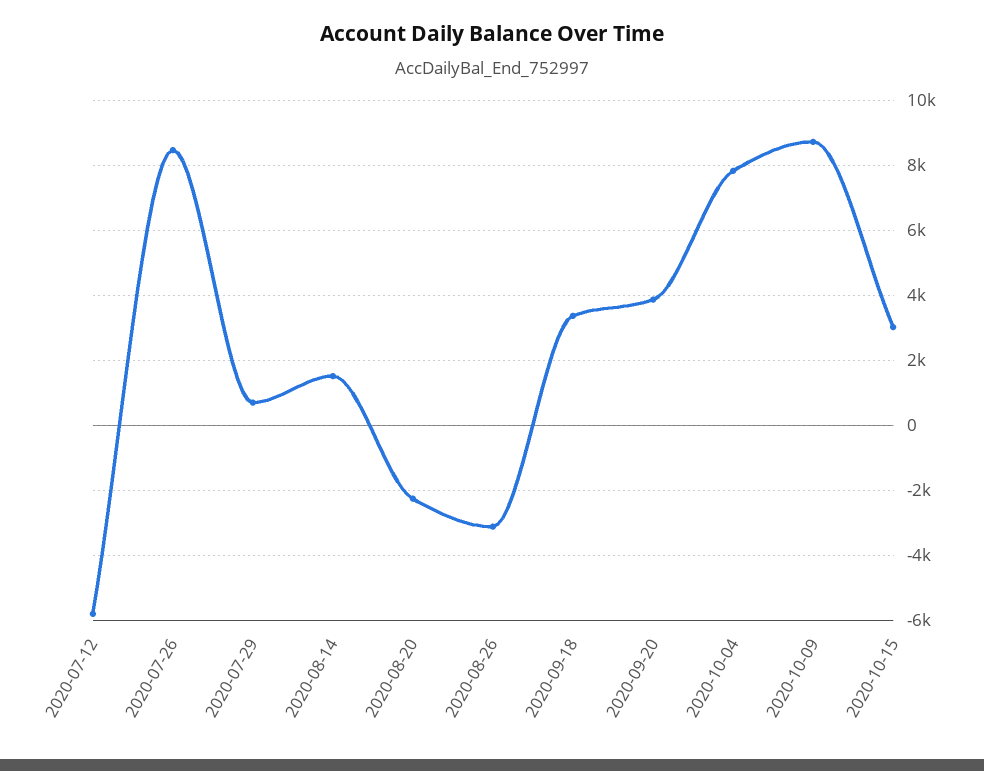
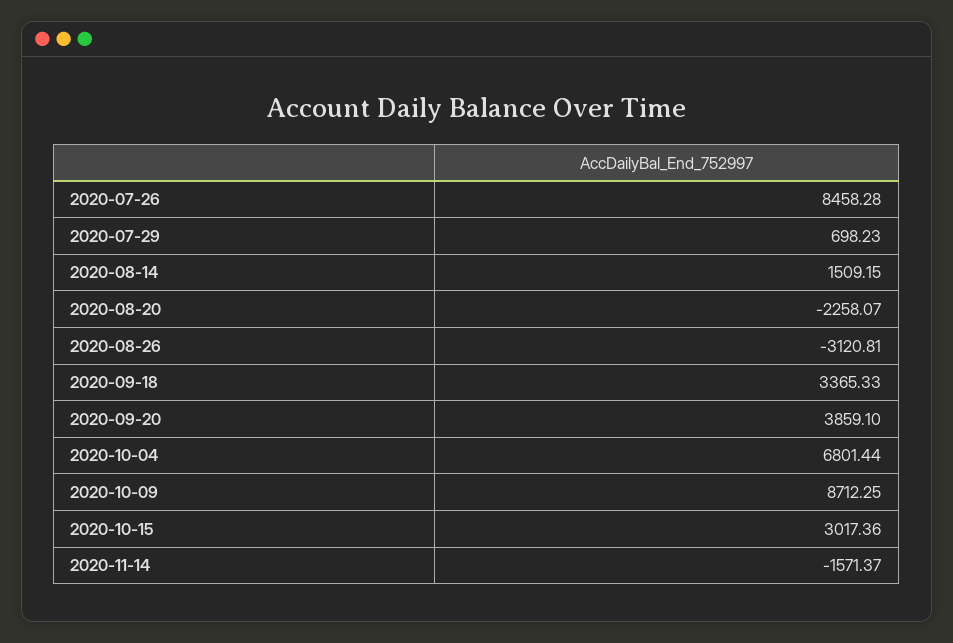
2020-07-12: -5800 -> none
2020-10-04: 7800 -> 6801.44
2020-11-14: none -> -1571.37

